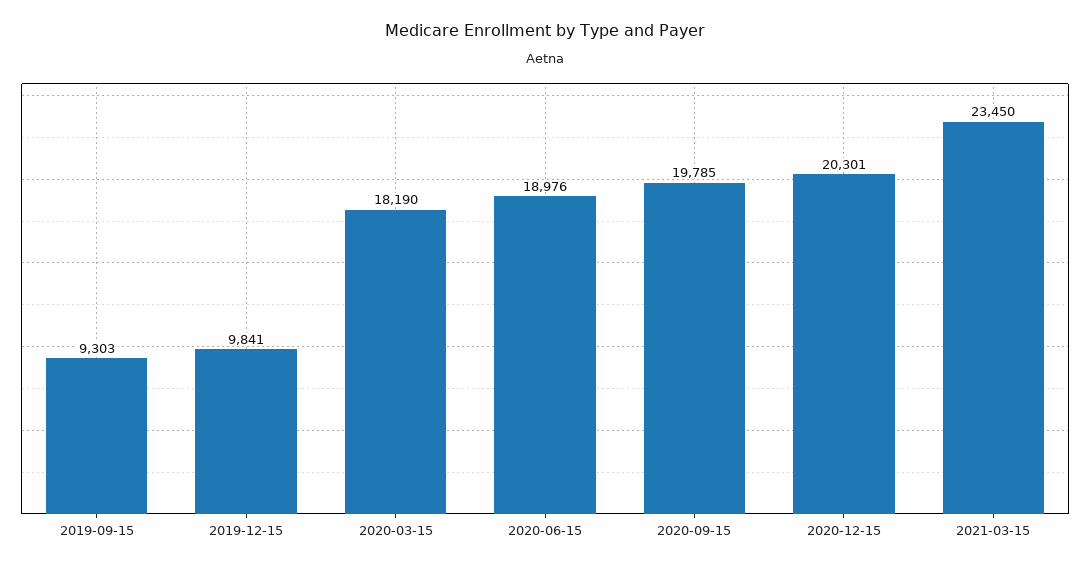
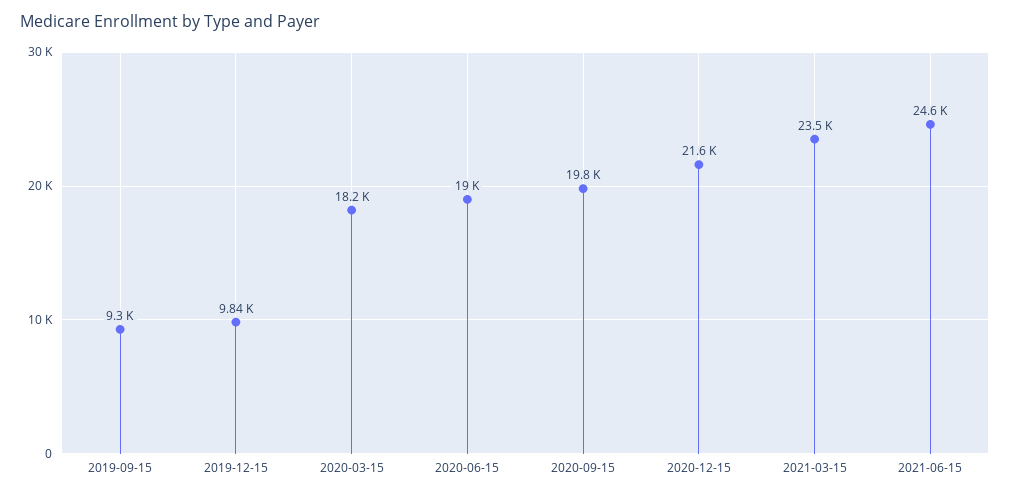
2020-12-15: 20301 -> 21600
2021-06-15: none -> 24600

